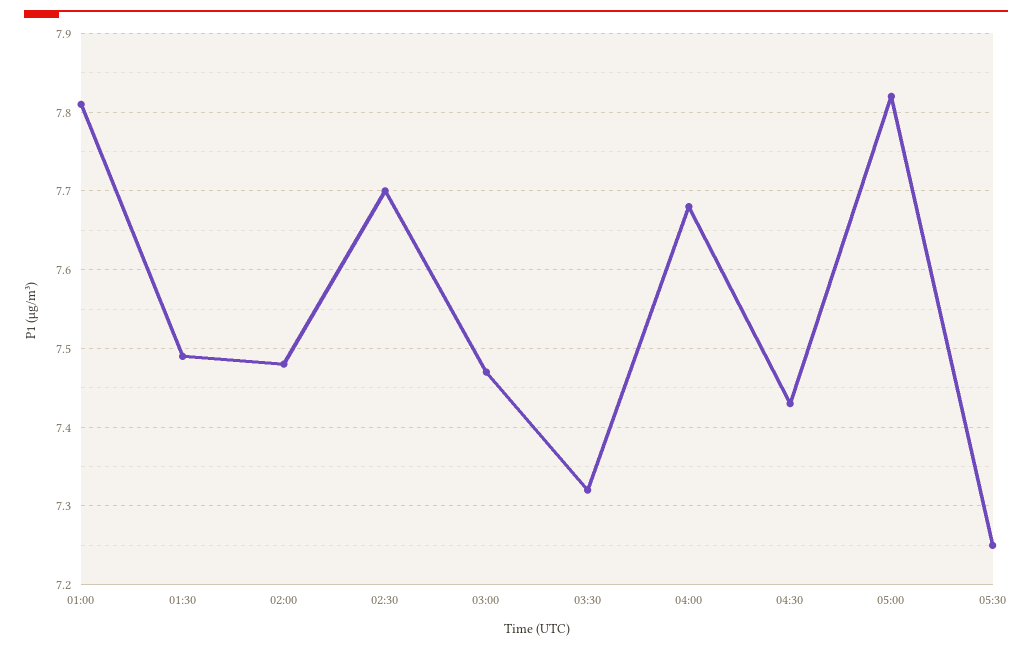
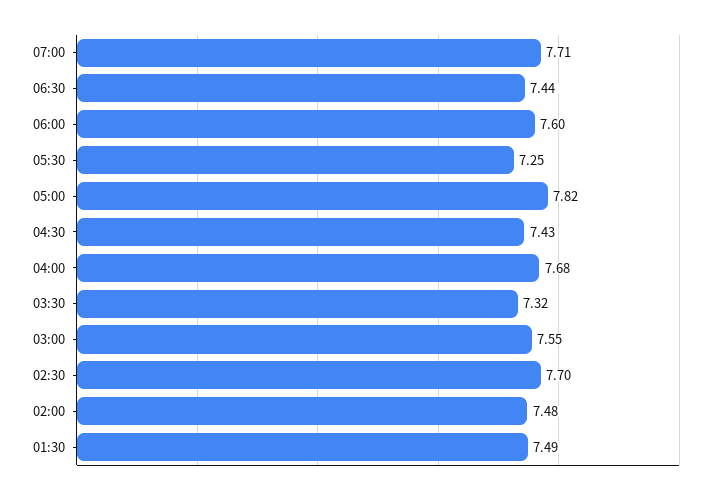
01:00: 7.81 -> none
03:00: 7.47 -> 7.55
07:00: none -> 7.71
06:30: none -> 7.44
06:00: none -> 7.6

